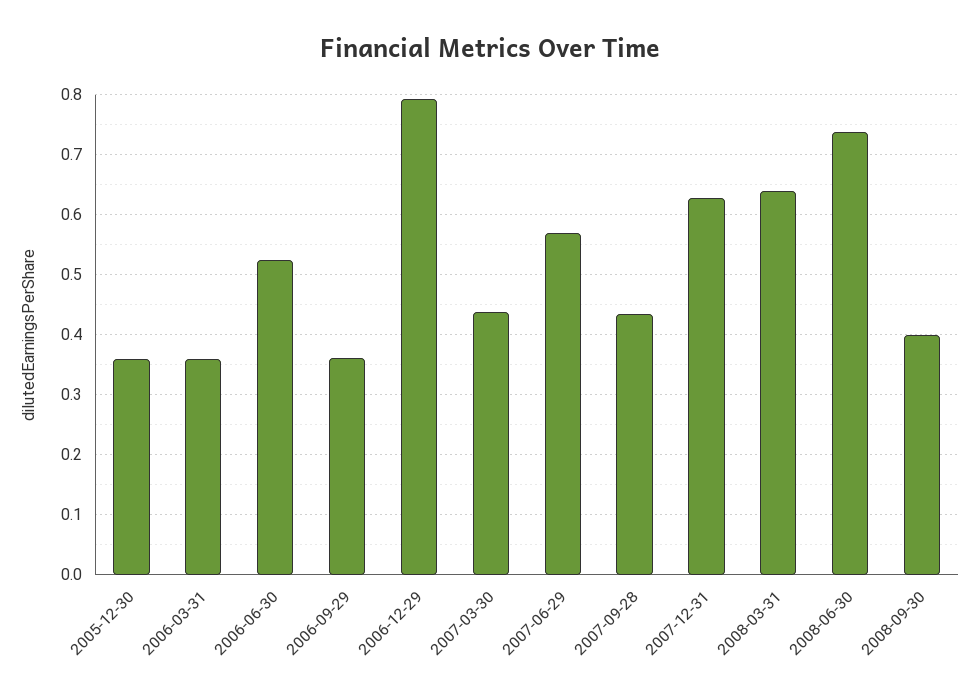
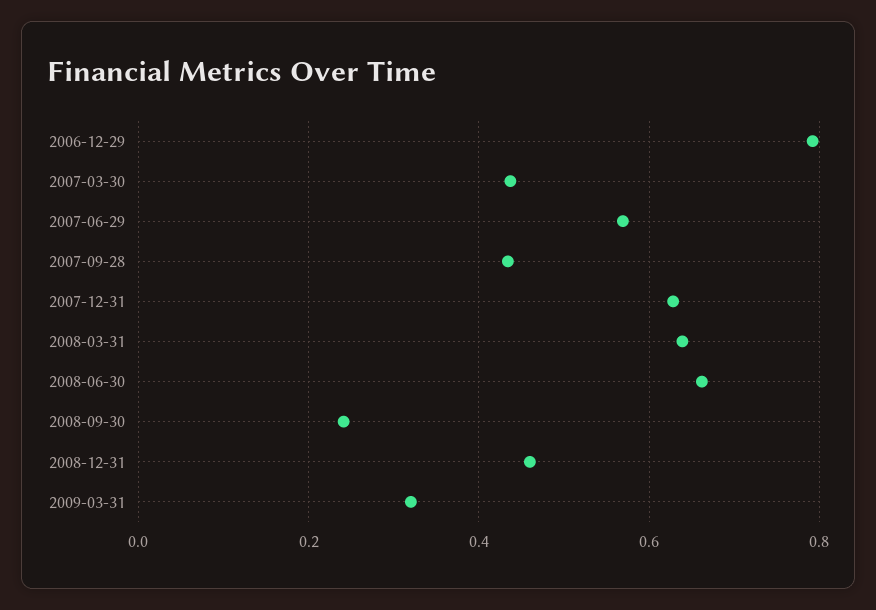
2005-12-30: 0.36 -> none
2006-03-31: 0.36 -> none
2006-06-30: 0.52 -> none
2006-09-29: 0.36 -> none
2008-06-30: 0.74 -> 0.66
2008-09-30: 0.4 -> 0.24
2008-12-31: none -> 0.46
2009-03-31: none -> 0.32

